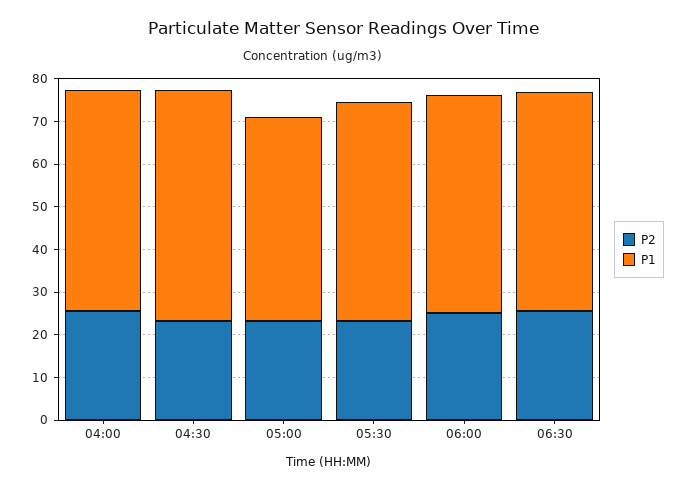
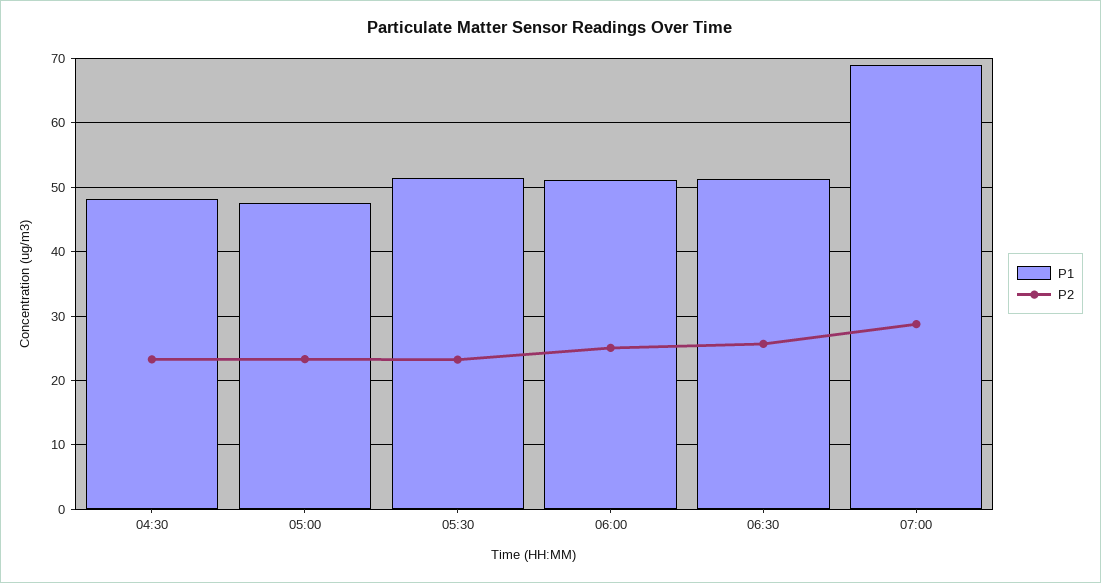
P2, 04:00: 26 -> none
P1, 04:00: 52 -> none
P1, 04:30: 54 -> 48
P1, 07:00: none -> 69
P2, 07:00: none -> 29

